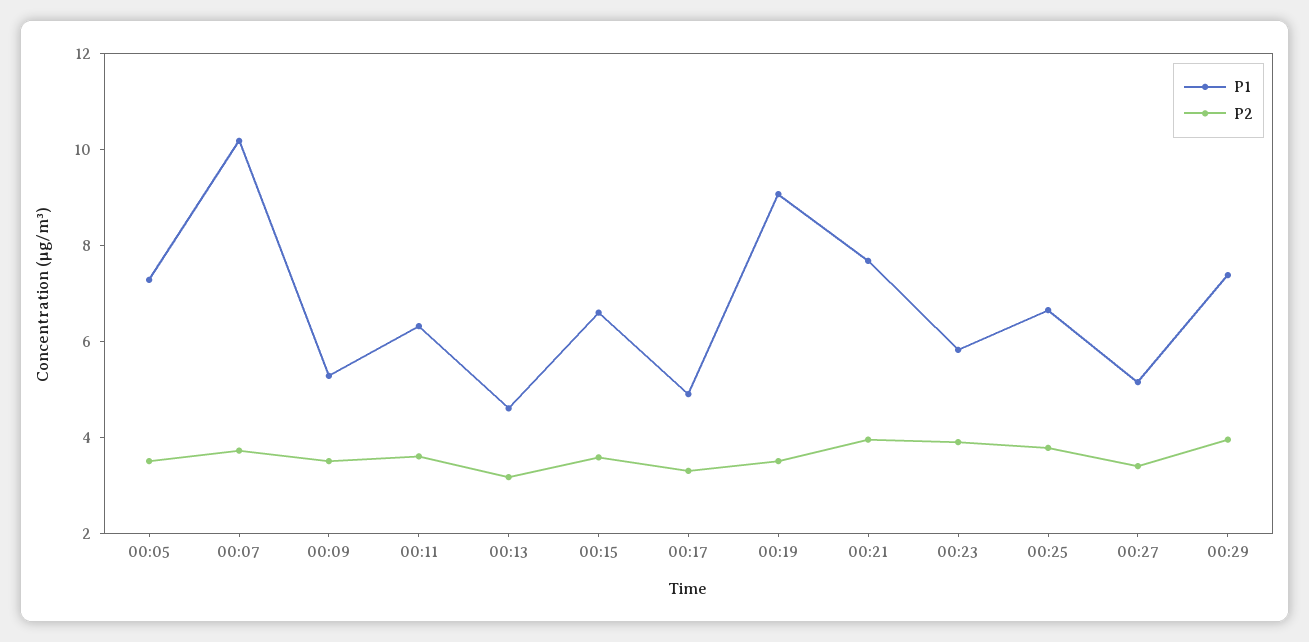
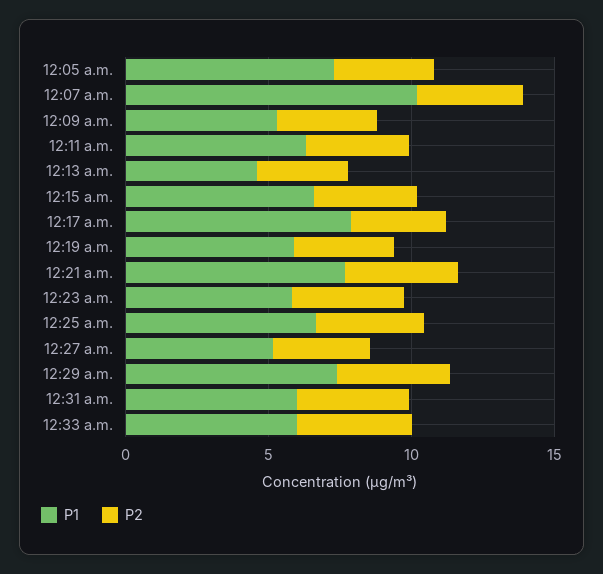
P1, 00:17: 5 -> 8
P1, 00:19: 9 -> 6
P1, 12:31 a.m.: none -> 6
P2, 12:31 a.m.: none -> 4
P1, 12:33 a.m.: none -> 6
P2, 12:33 a.m.: none -> 4

